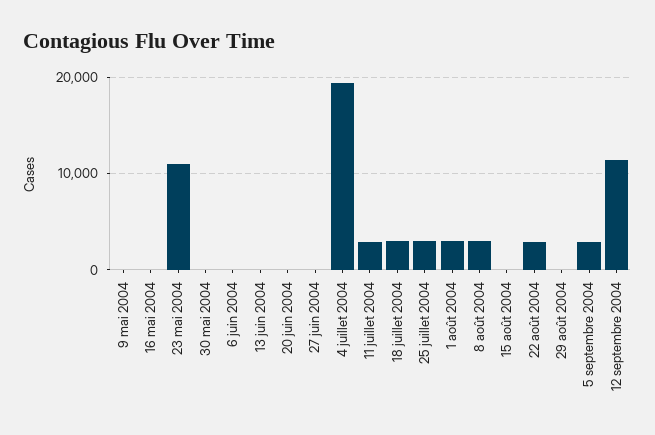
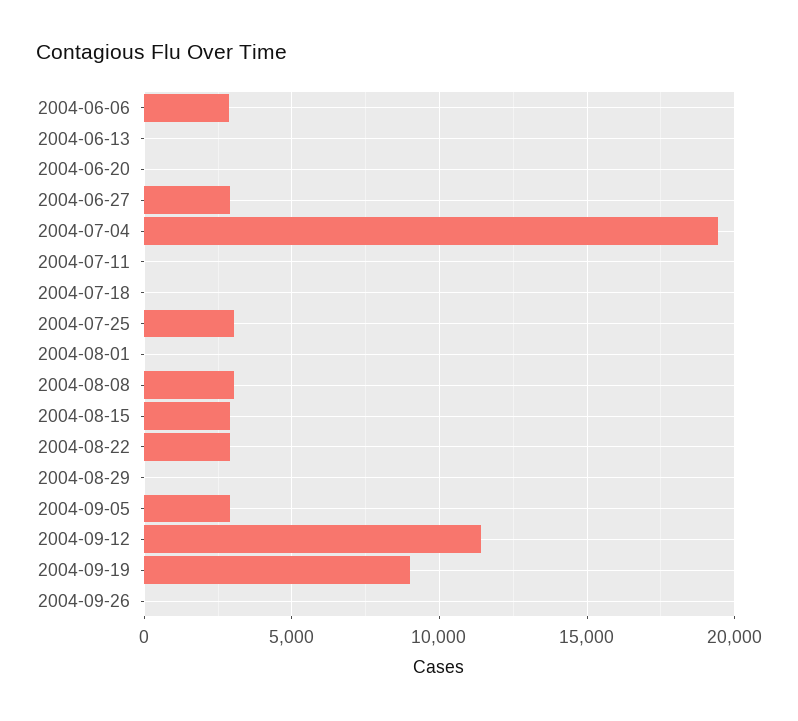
9 mai 2004: 0 -> none
16 mai 2004: 0 -> none
23 mai 2004: 11000 -> none
30 mai 2004: 0 -> none
6 juin 2004: 0 -> 3000
27 juin 2004: 0 -> 3000
11 juillet 2004: 3000 -> 0
18 juillet 2004: 3000 -> 0
1 août 2004: 3000 -> 0
15 août 2004: 0 -> 3000
2004-09-19: none -> 9000
2004-09-26: none -> 0

